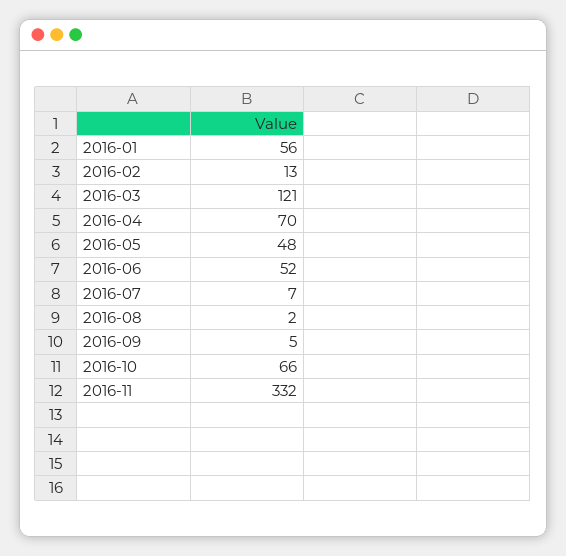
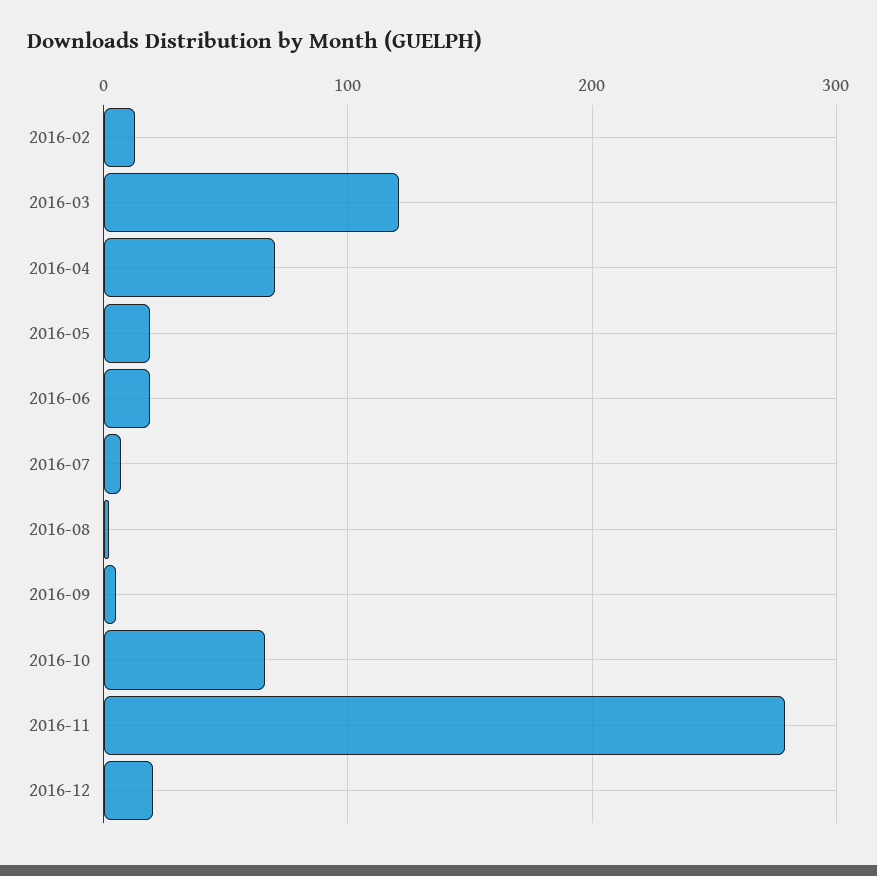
2016-01: 56 -> none
2016-05: 48 -> 20
2016-06: 52 -> 20
2016-11: 332 -> 280
2016-12: none -> 20

